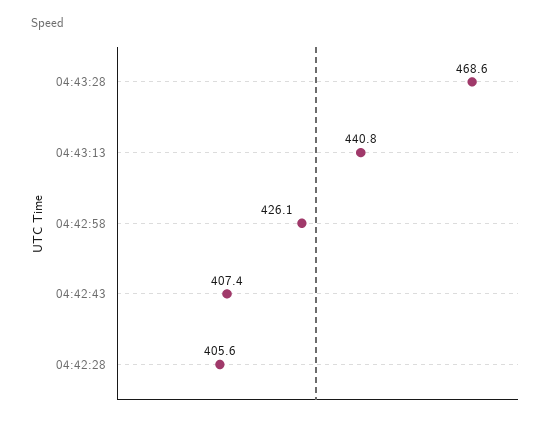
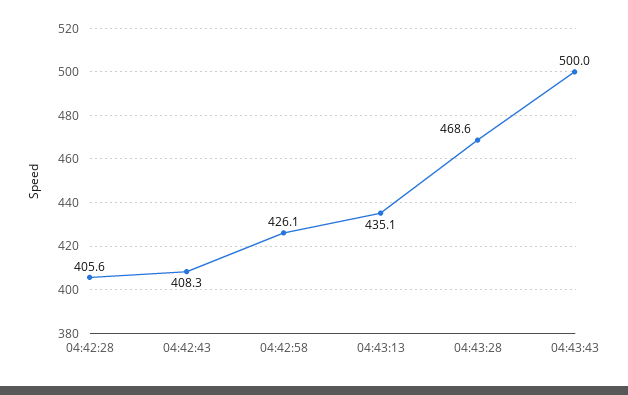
04:43:13: 440.8 -> 435.1
04:42:43: 407.4 -> 408.3
04:43:43: none -> 500

